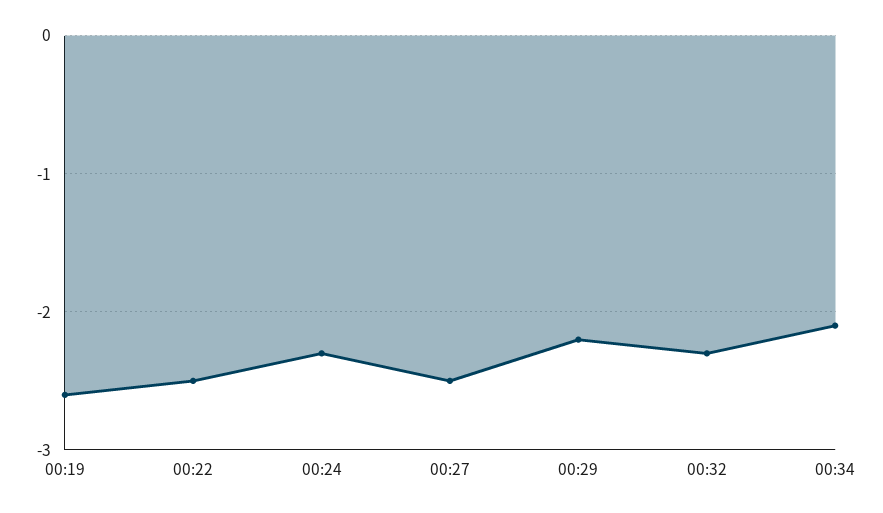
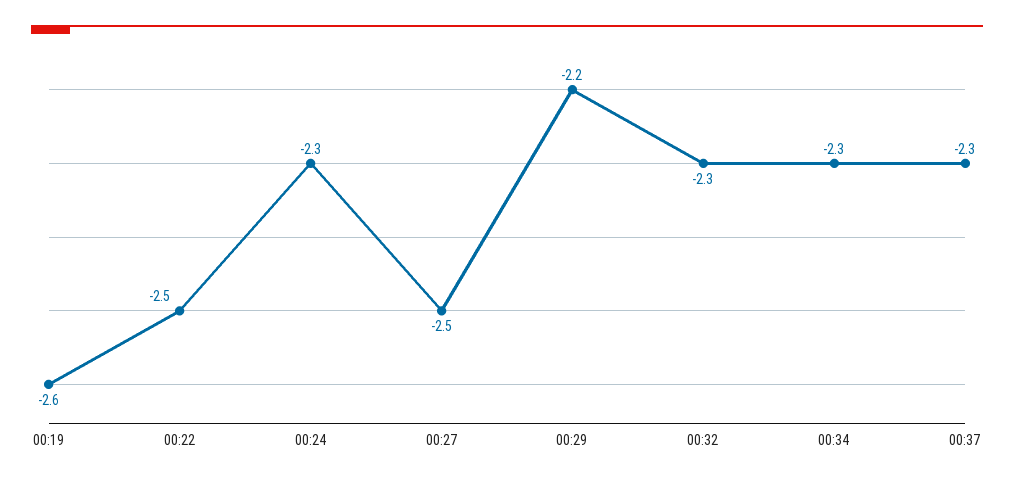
00:34: -2.1 -> -2.3
00:37: none -> -2.3

